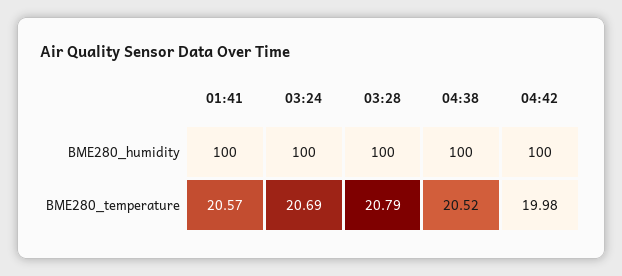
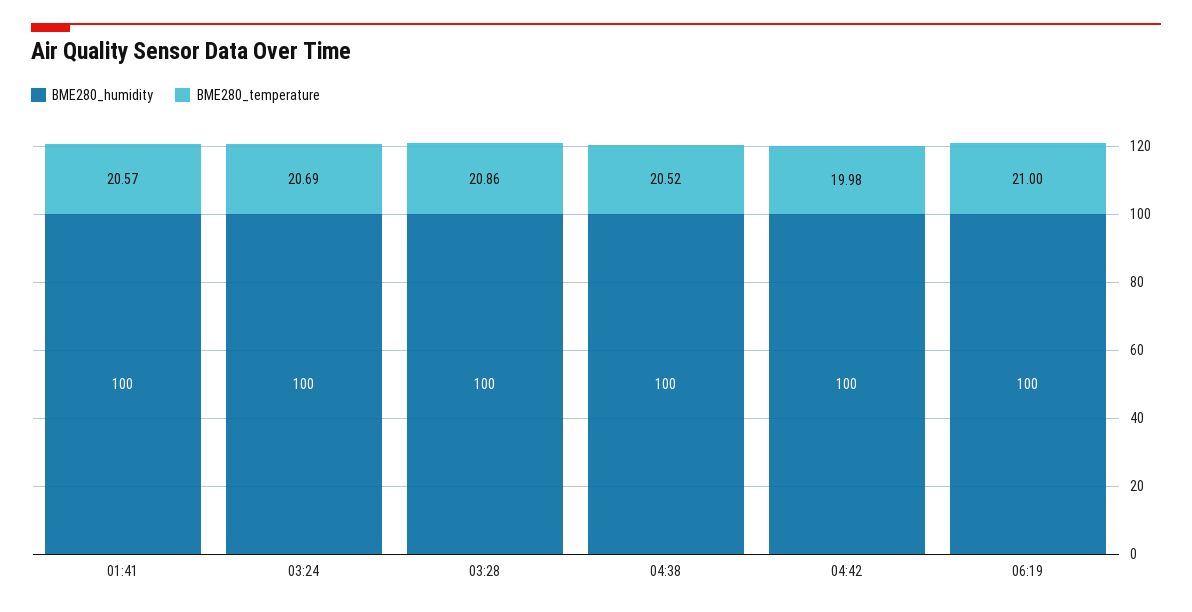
BME280_temperature, 03:28: 20.79 -> 20.86
BME280_humidity, 06:19: none -> 100
BME280_temperature, 06:19: none -> 21

